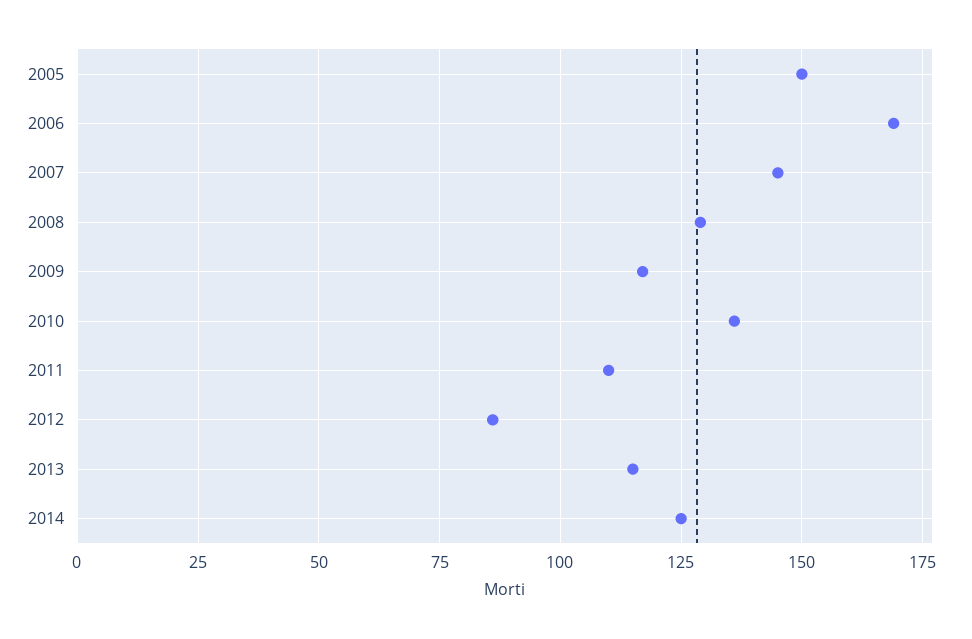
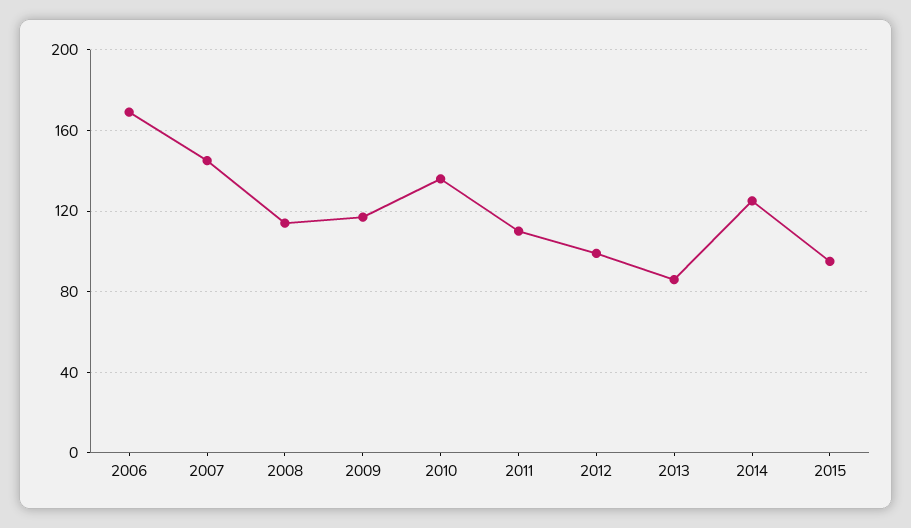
2005: 150 -> none
2008: 130 -> 115
2012: 85 -> 100
2013: 115 -> 85
2015: none -> 95

